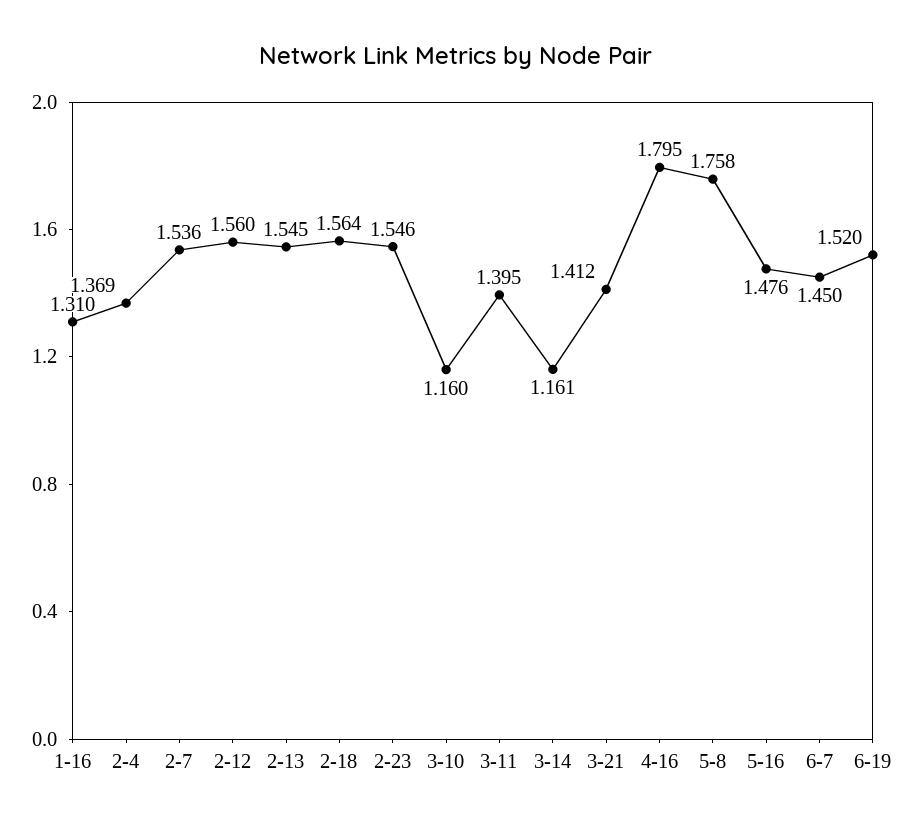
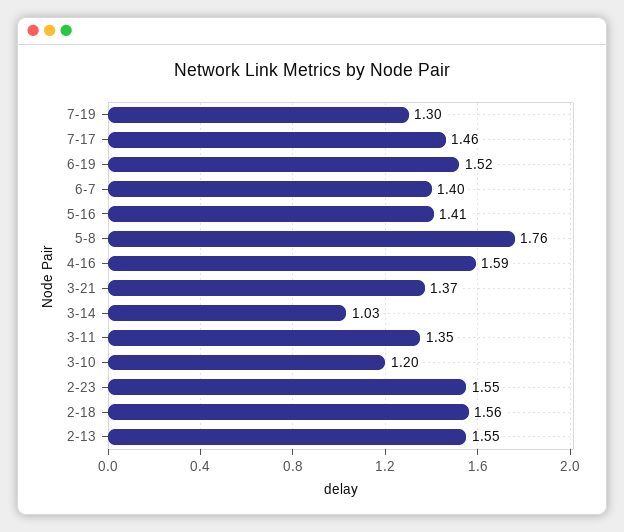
1-16: 1.31 -> none
2-4: 1.369 -> none
2-7: 1.536 -> none
2-12: 1.56 -> none
3-10: 1.16 -> 1.2
3-11: 1.395 -> 1.35
3-14: 1.161 -> 1.03
3-21: 1.412 -> 1.37
4-16: 1.795 -> 1.59
5-16: 1.476 -> 1.41
6-7: 1.45 -> 1.4
7-19: none -> 1.3
7-17: none -> 1.46

